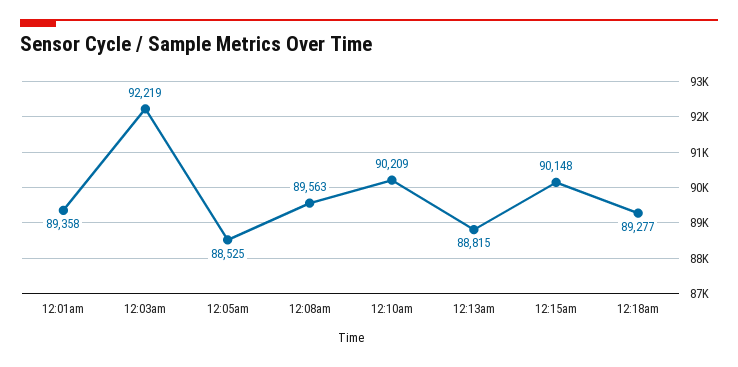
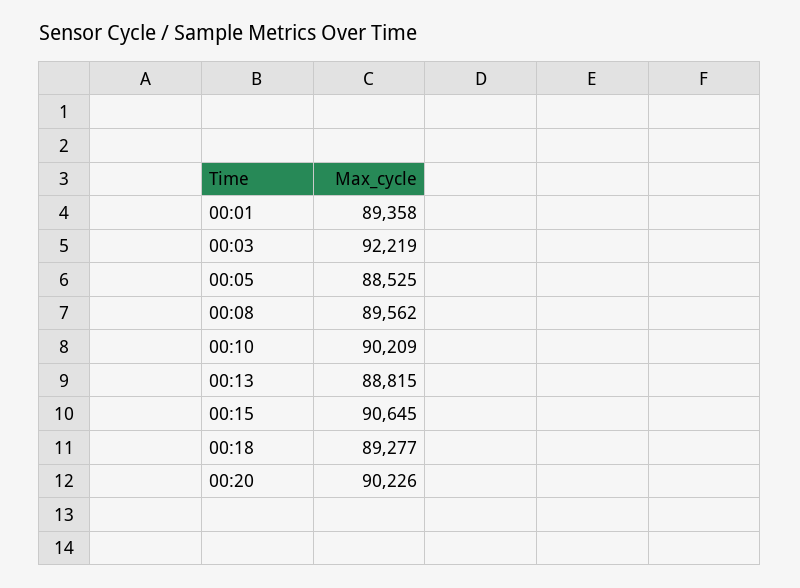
12:08am: 89563 -> 89562
12:15am: 90148 -> 90645
00:20: none -> 90226

